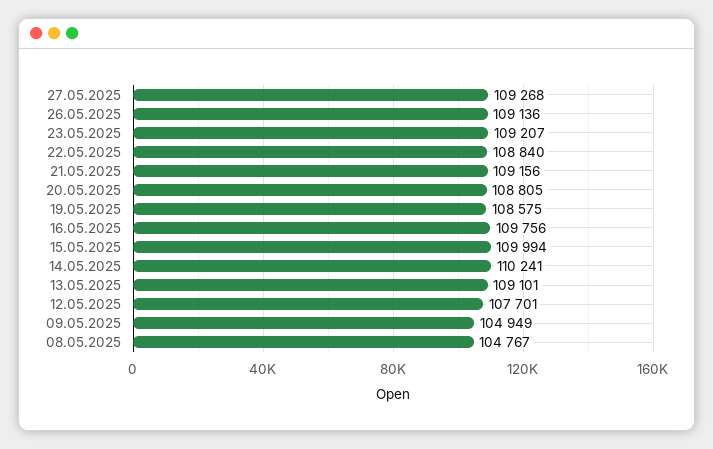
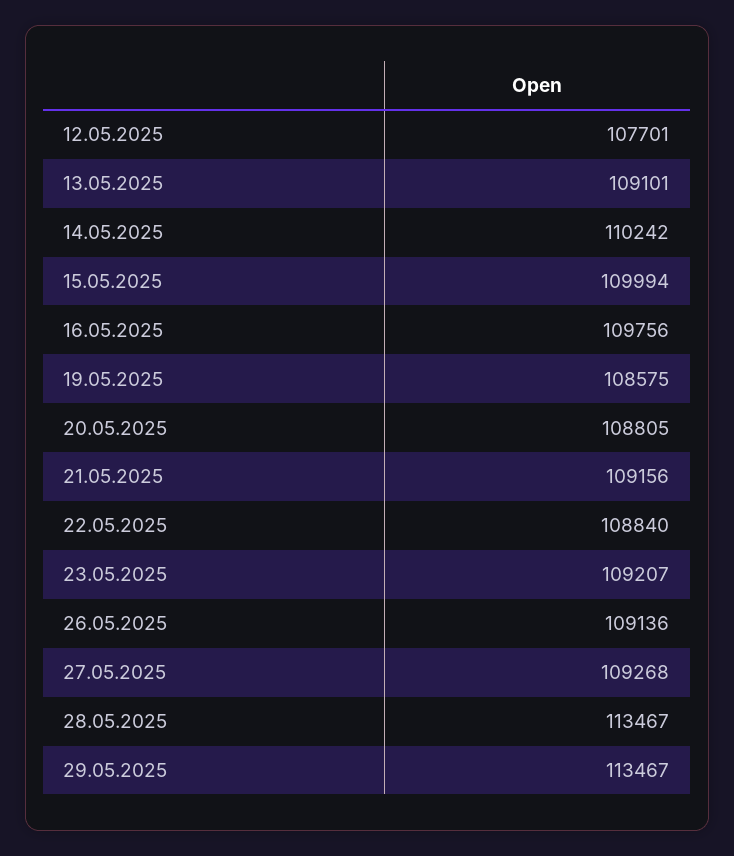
14.05.2025: 110241 -> 110242
09.05.2025: 104949 -> none
08.05.2025: 104767 -> none
28.05.2025: none -> 113467
29.05.2025: none -> 113467

